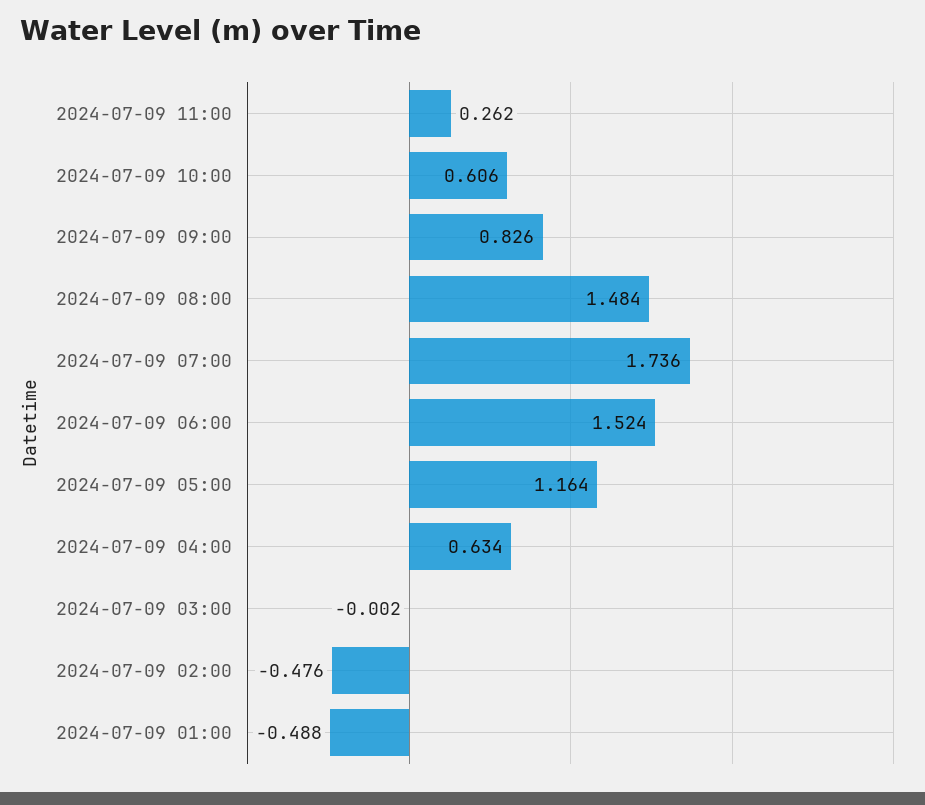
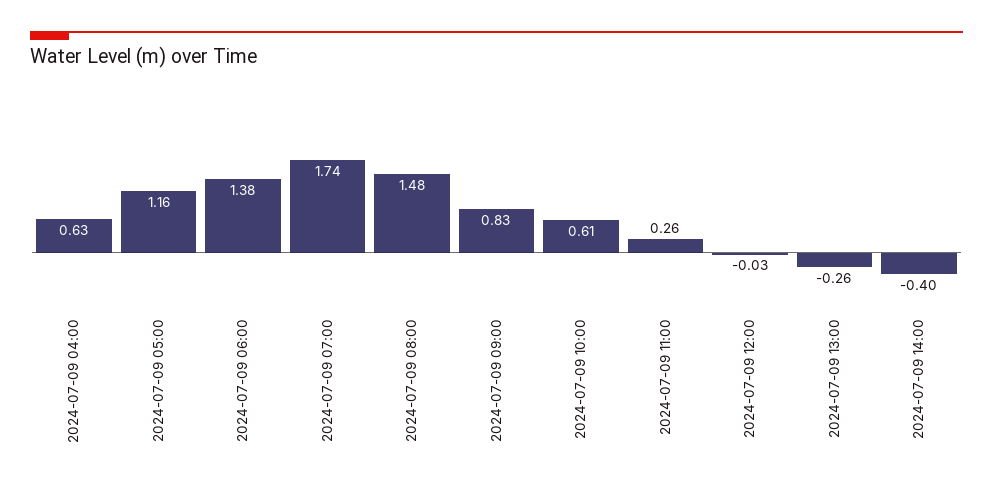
2024-07-09 06:00: 1.524 -> 1.38
2024-07-09 03:00: -0.002 -> none
2024-07-09 02:00: -0.476 -> none
2024-07-09 01:00: -0.488 -> none
2024-07-09 12:00: none -> -0.03
2024-07-09 13:00: none -> -0.26
2024-07-09 14:00: none -> -0.4

